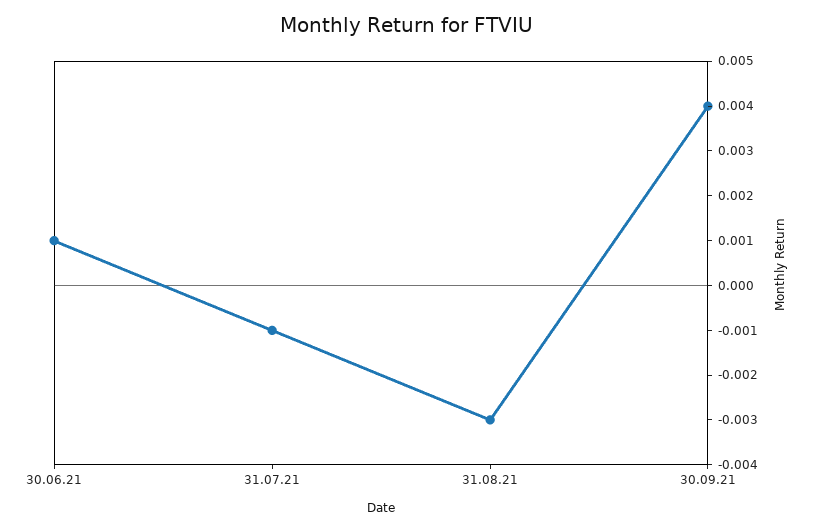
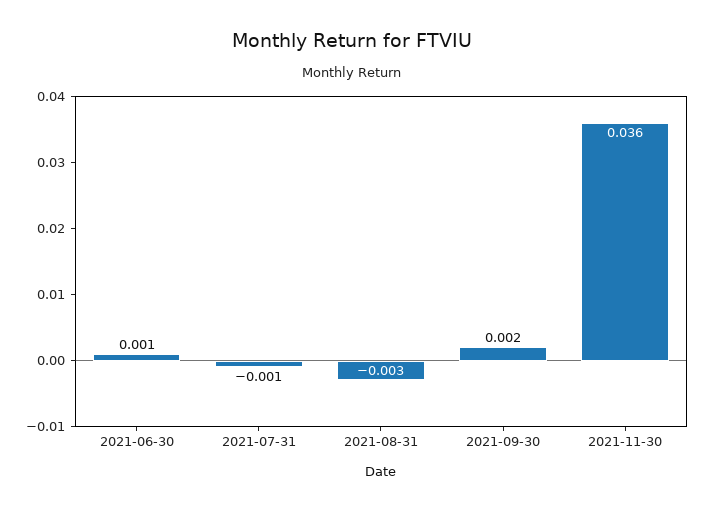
30.09.21: 0.004 -> 0.002
2021-11-30: none -> 0.036

